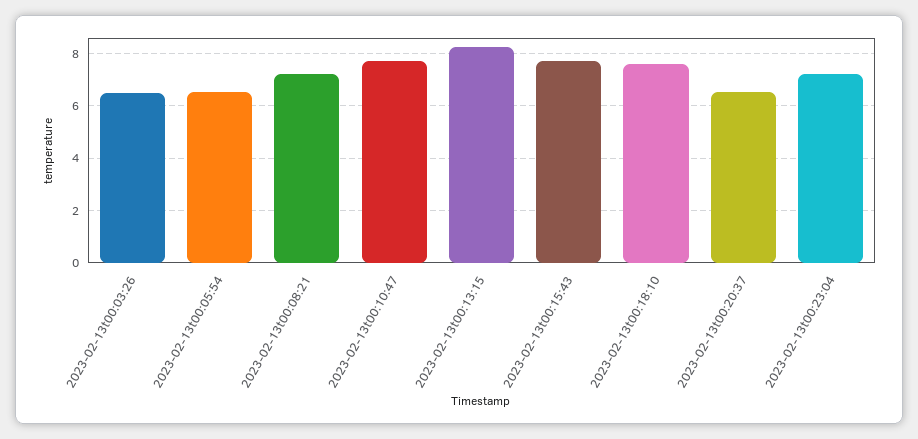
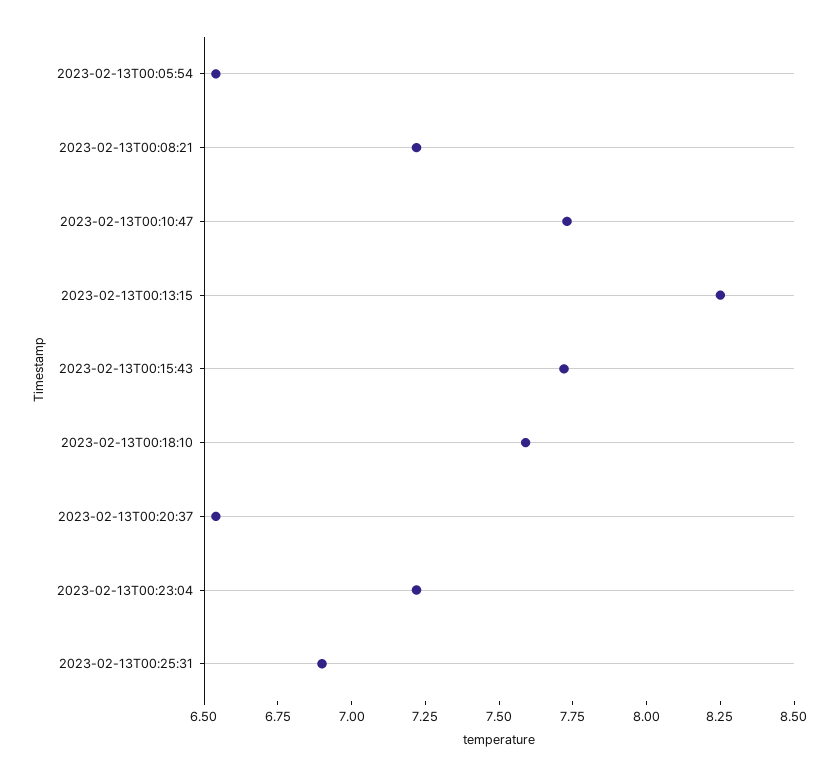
2023-02-13t00:03:26: 6.5 -> none
2023-02-13T00:25:31: none -> 6.9

